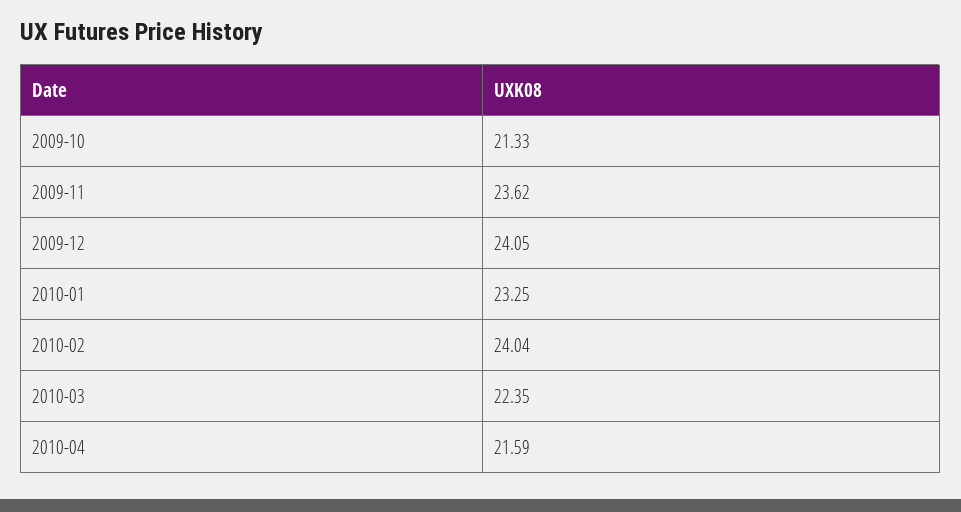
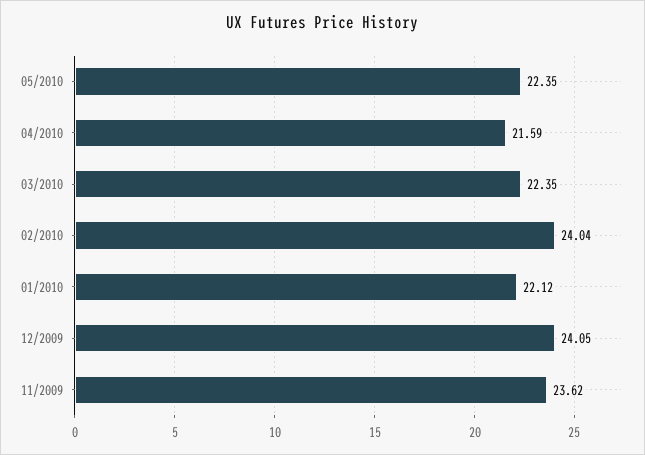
2009-10: 21.33 -> none
2010-01: 23.25 -> 22.12
05/2010: none -> 22.35

